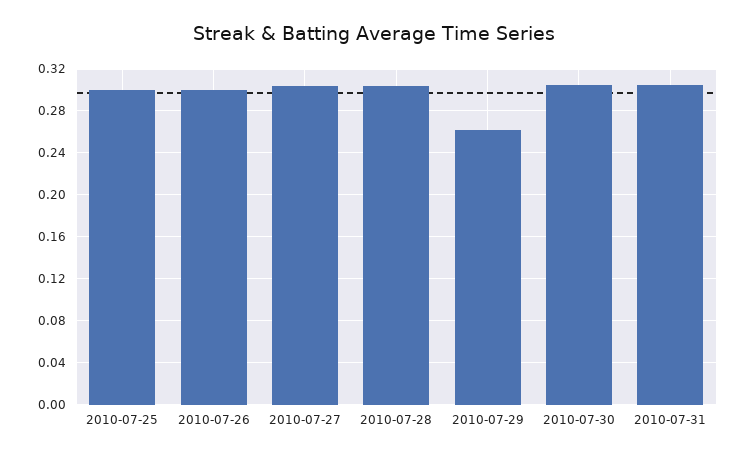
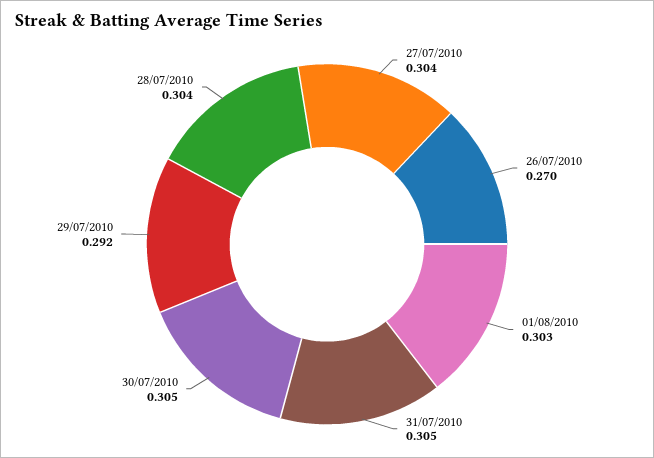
2010-07-25: 0.3 -> none
2010-07-26: 0.3 -> 0.27
2010-07-29: 0.26 -> 0.292
01/08/2010: none -> 0.303

